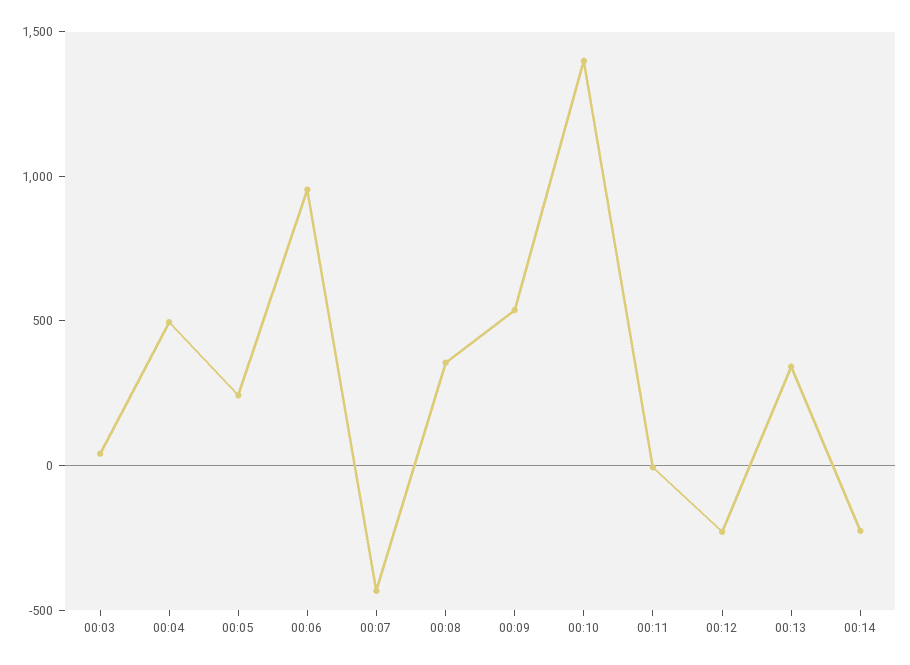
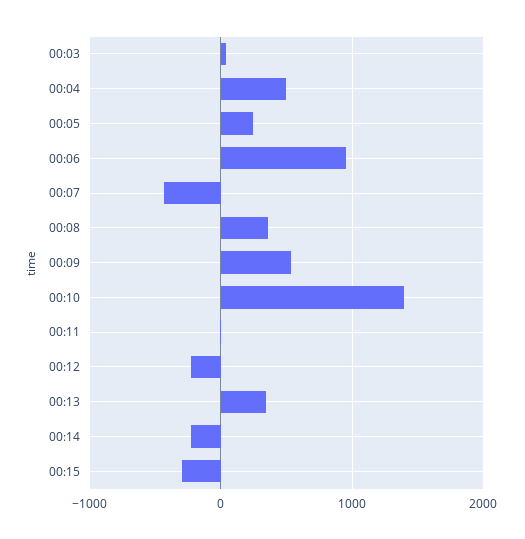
00:15: none -> -300

